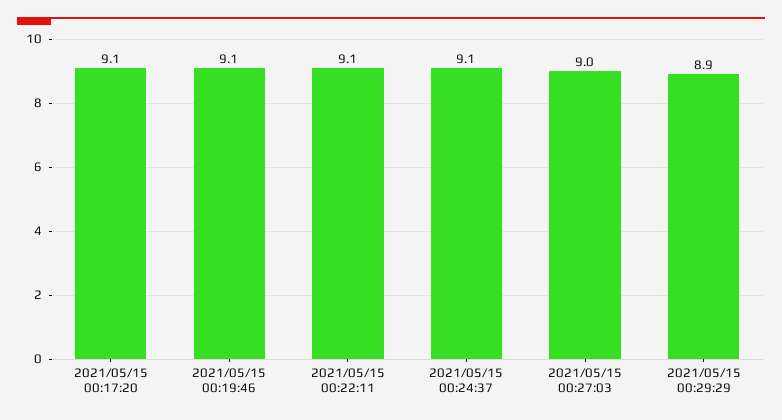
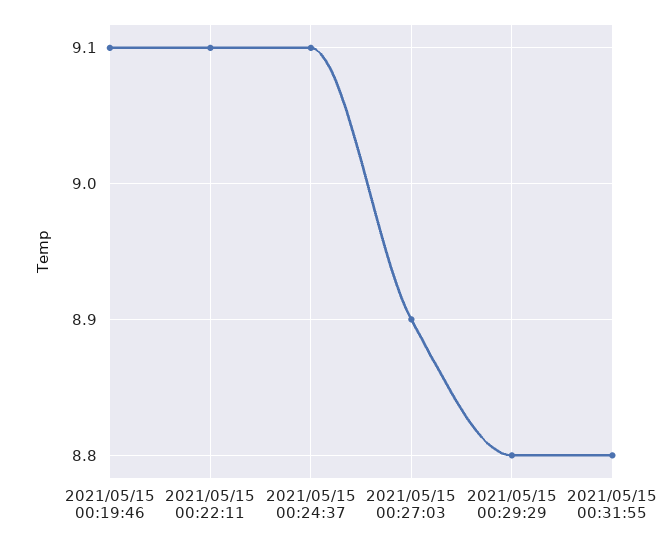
2021/05/15 00:17:20: 9.1 -> none
2021/05/15 00:27:03: 9 -> 8.9
2021/05/15 00:29:29: 8.9 -> 8.8
2021/05/15 00:31:55: none -> 8.8

